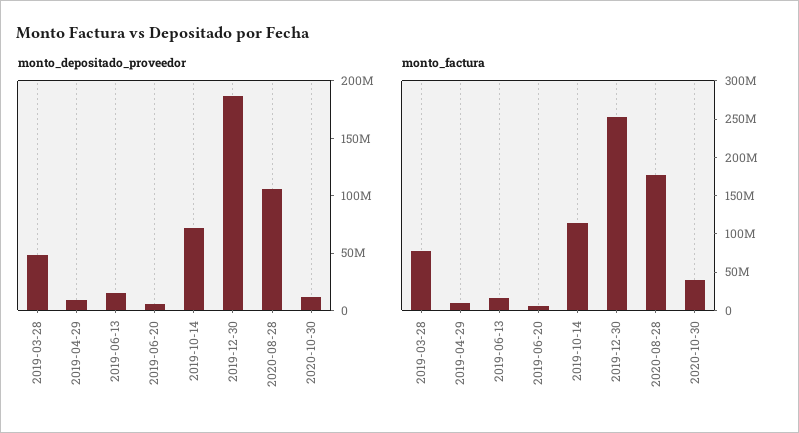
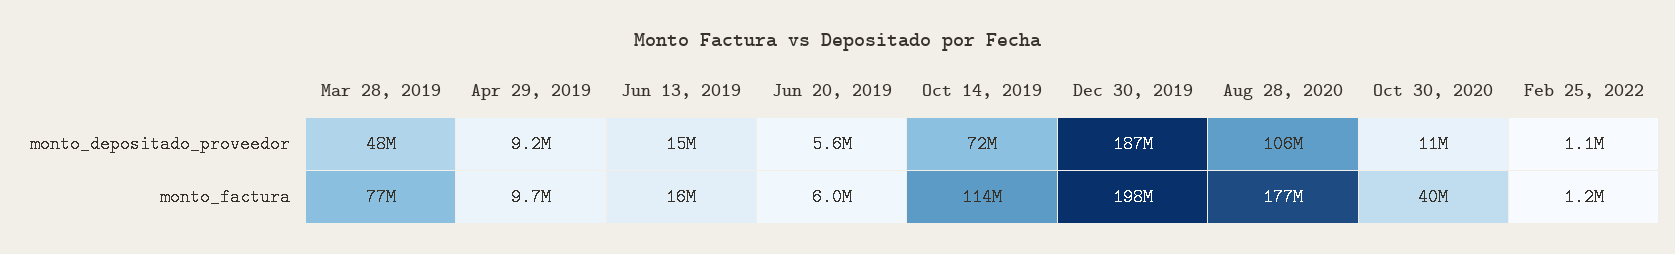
monto_factura, 2019-12-30: 250000000 -> 198000000
monto_depositado_proveedor, Feb 25, 2022: none -> 1100000
monto_factura, Feb 25, 2022: none -> 1200000

